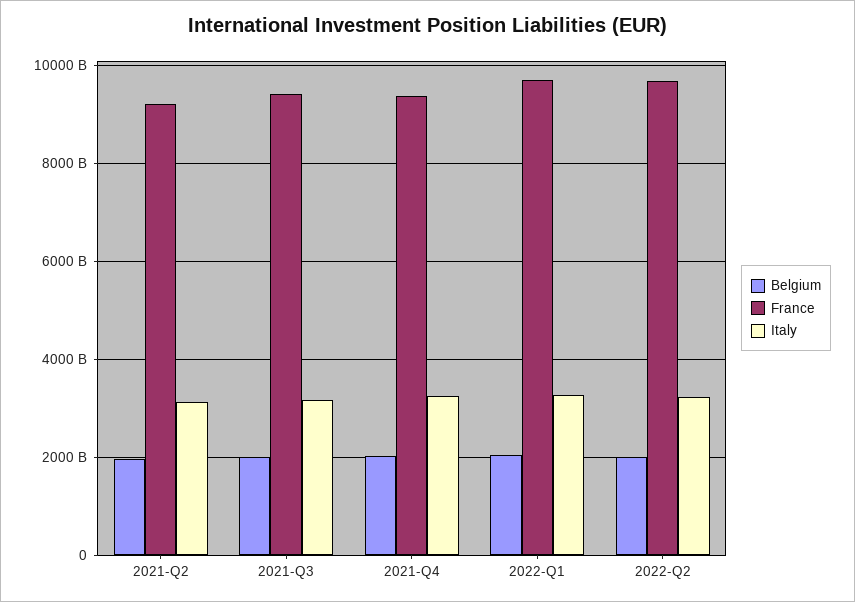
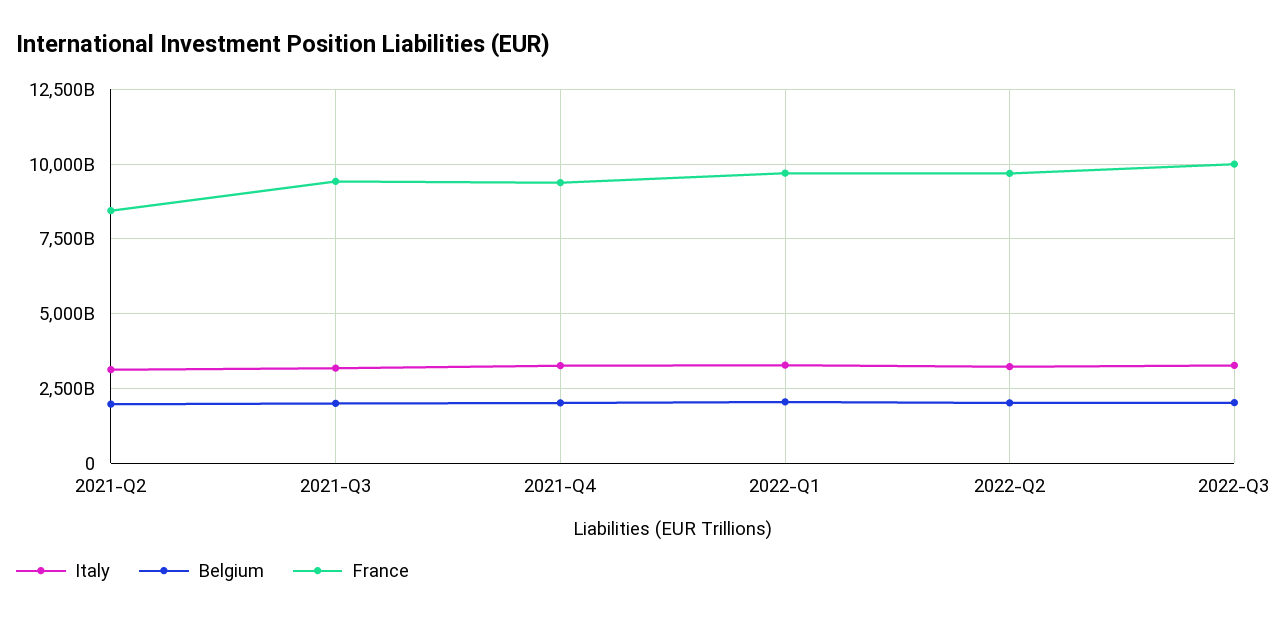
France, 2021-Q2: 9200000000000 -> 8500000000000
Italy, 2022-Q3: none -> 3250000000000
Belgium, 2022-Q3: none -> 2000000000000
France, 2022-Q3: none -> 10000000000000

